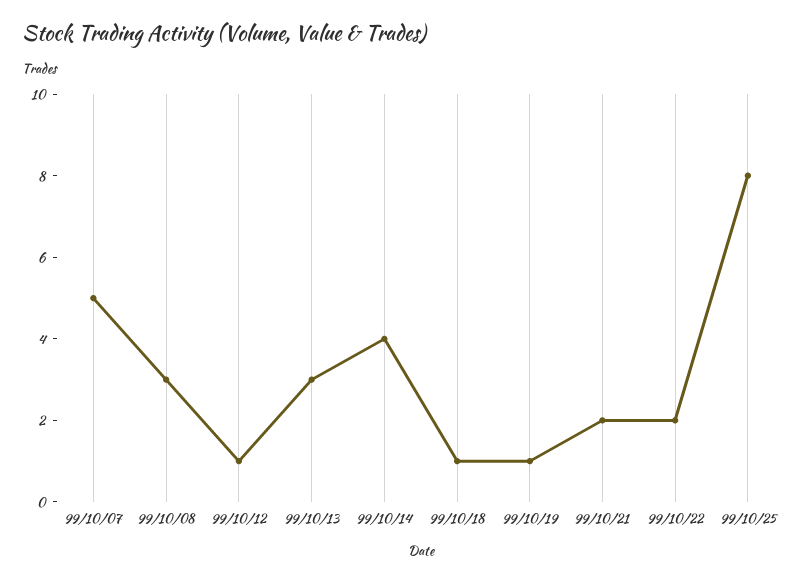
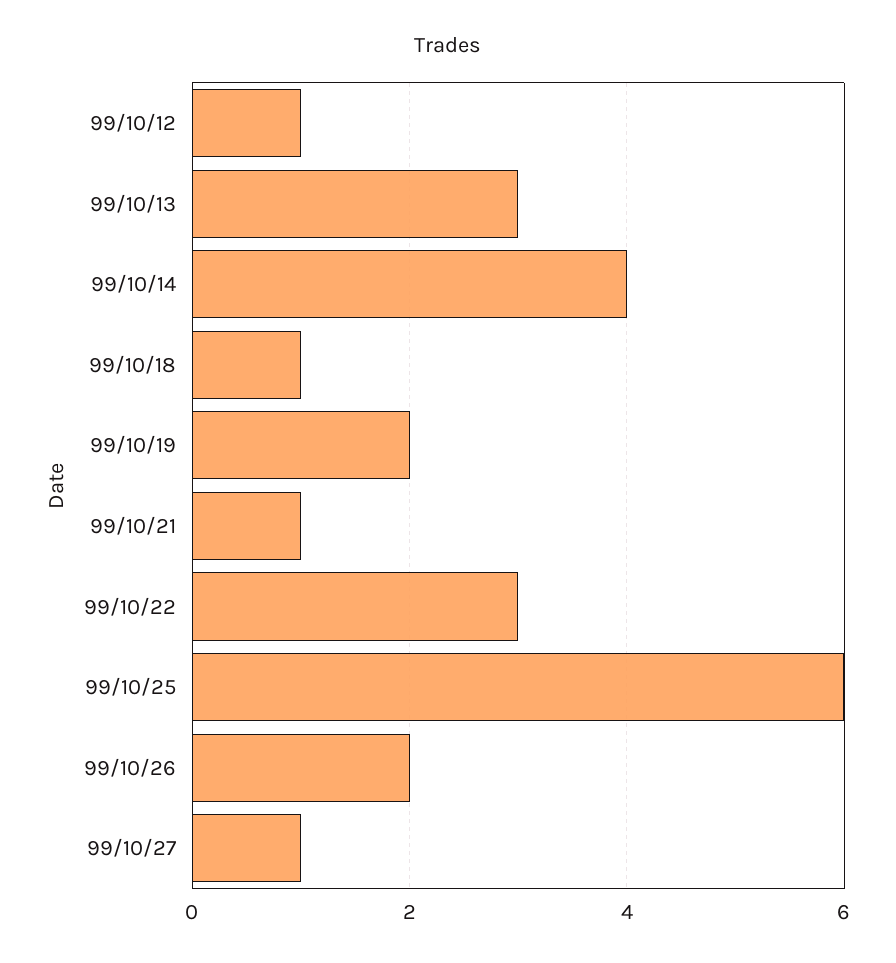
99/10/07: 5 -> none
99/10/08: 3 -> none
99/10/19: 1 -> 2
99/10/21: 2 -> 1
99/10/22: 2 -> 3
99/10/25: 8 -> 6
99/10/26: none -> 2
99/10/27: none -> 1

